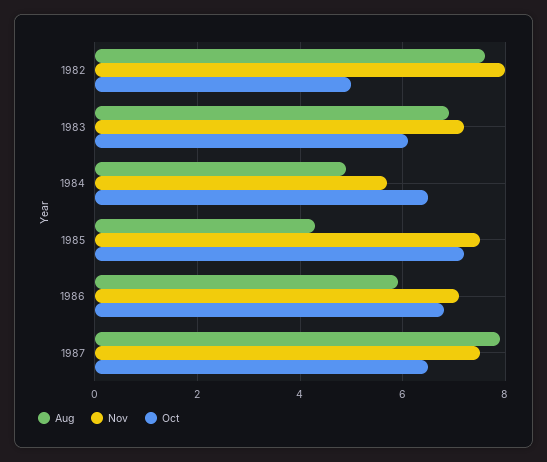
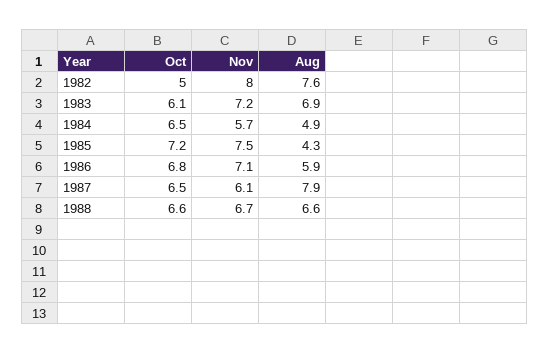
Nov, 1987: 7.5 -> 6.1
Oct, 1988: none -> 6.6
Nov, 1988: none -> 6.7
Aug, 1988: none -> 6.6

